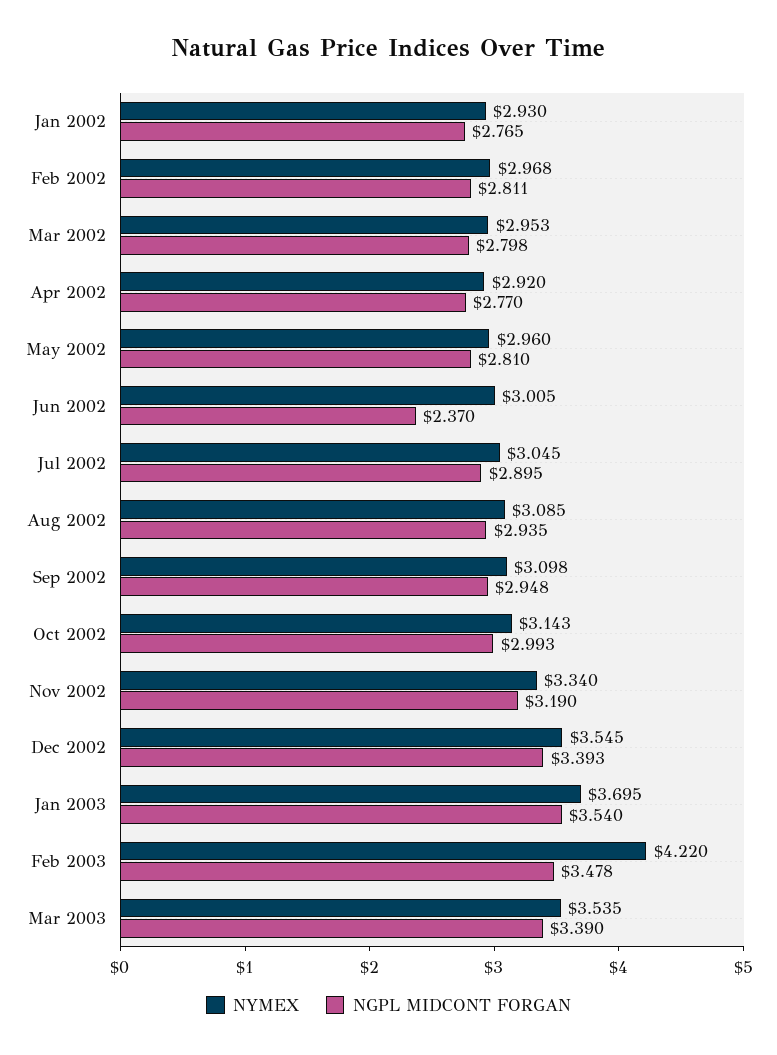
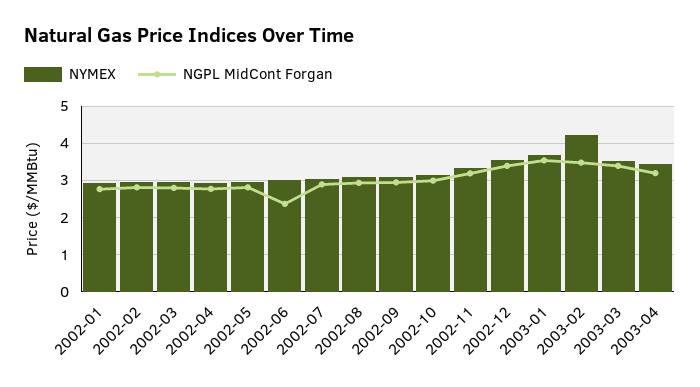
NYMEX, 2003-04: none -> 3.4
NGPL MIDCONT FORGAN, 2003-04: none -> 3.2

